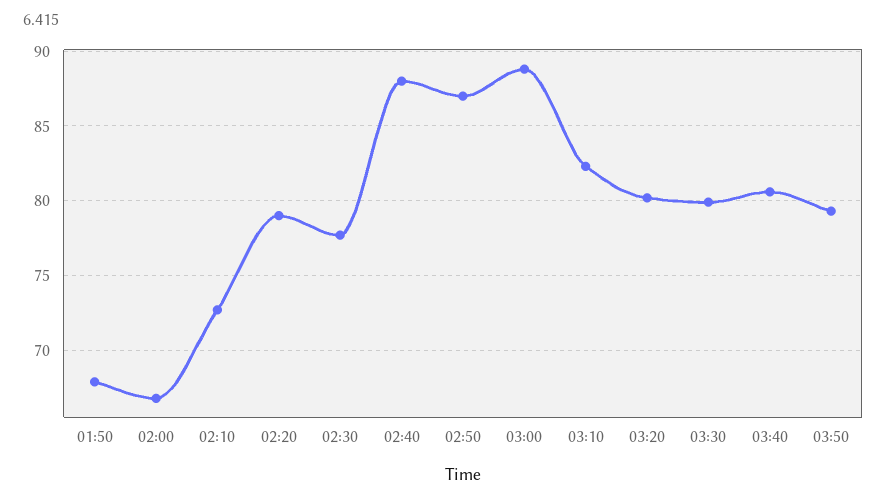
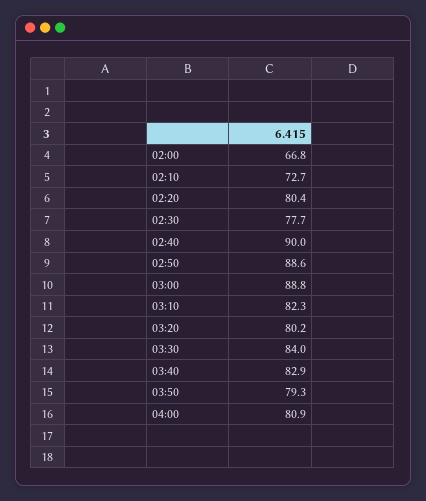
01:50: 68 -> none
02:20: 79 -> 80.4
02:40: 88 -> 90
02:50: 87 -> 88.6
03:30: 80 -> 84
03:40: 80.5 -> 82.9
04:00: none -> 80.9

